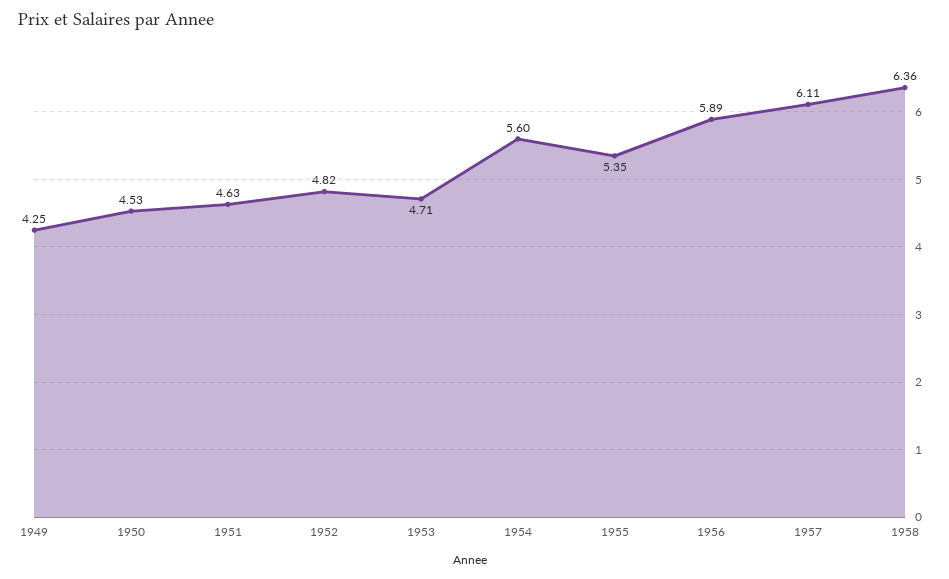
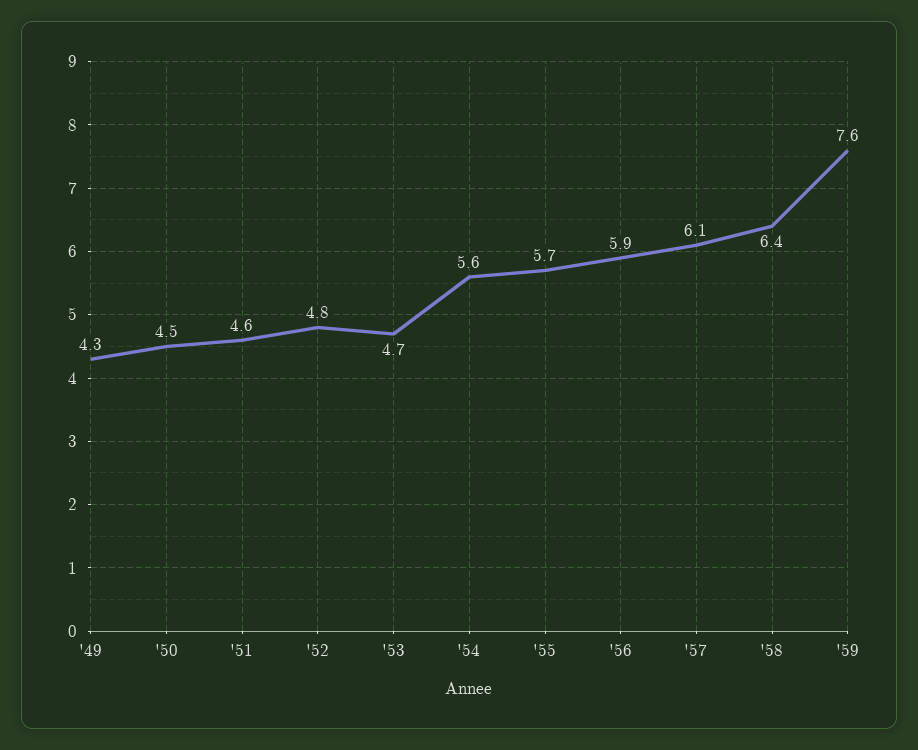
1955: 5.35 -> 5.7
'59: none -> 7.6

